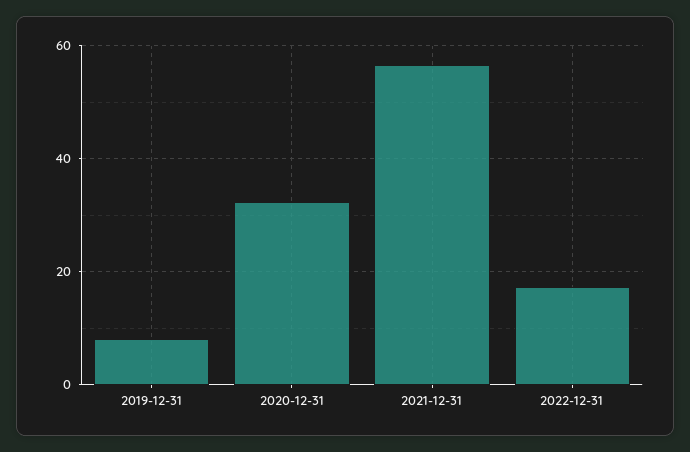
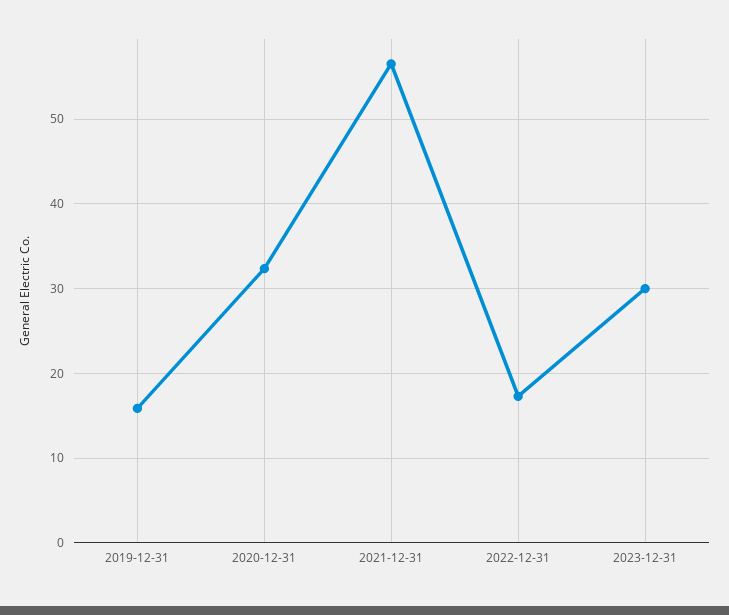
2019-12-31: 8 -> 16
2023-12-31: none -> 30

